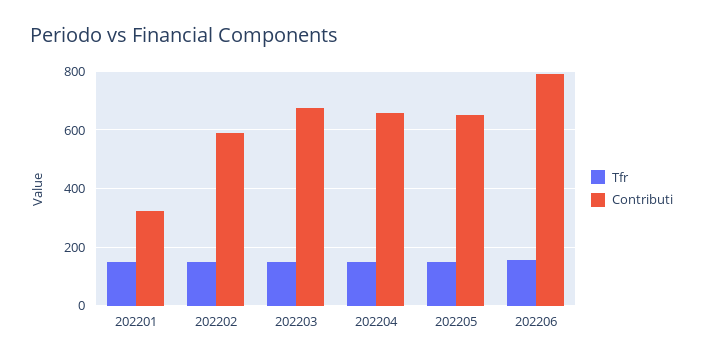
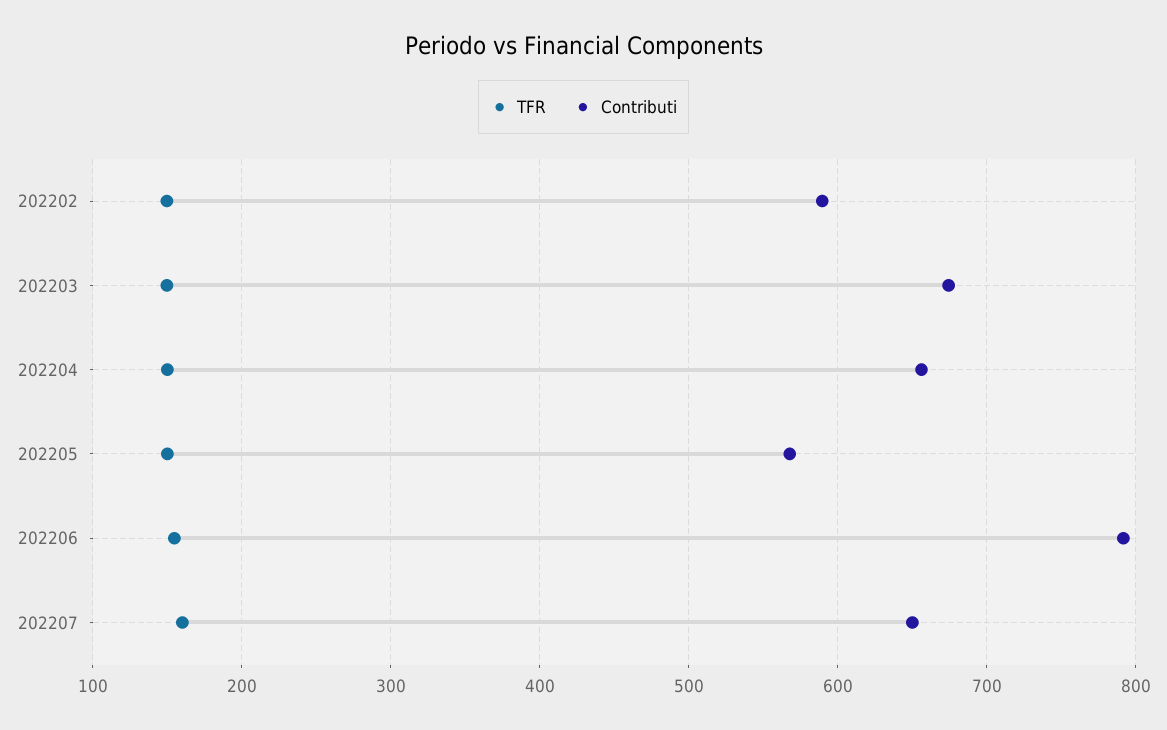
Tfr, 202201: 150 -> none
Contributi, 202201: 325 -> none
Contributi, 202205: 650 -> 570
Tfr, 202207: none -> 160
Contributi, 202207: none -> 650

